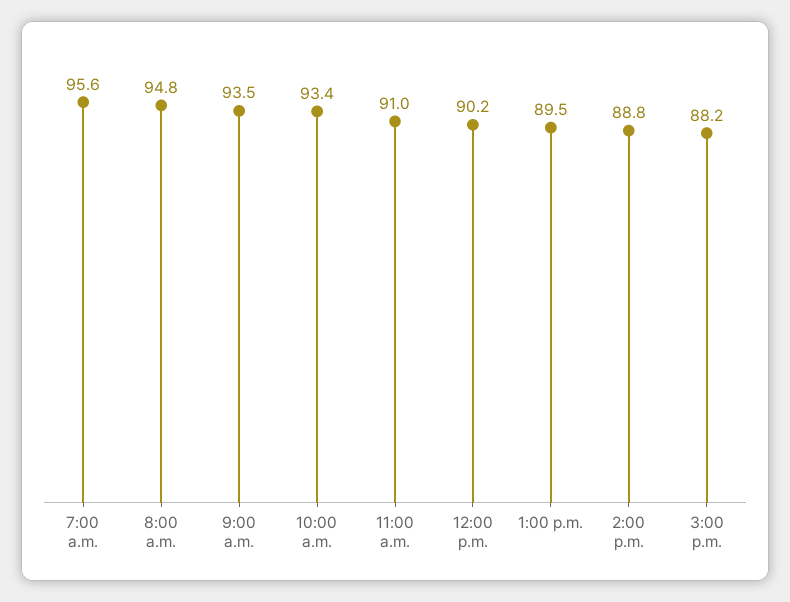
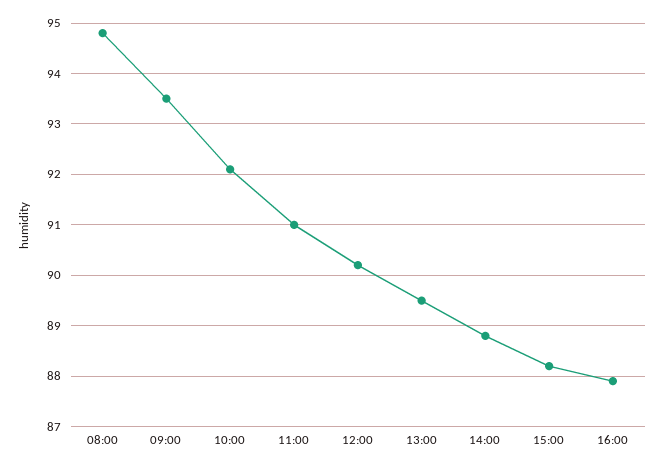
7:00 a.m.: 95.6 -> none
10:00 a.m.: 93.4 -> 92
16:00: none -> 88

